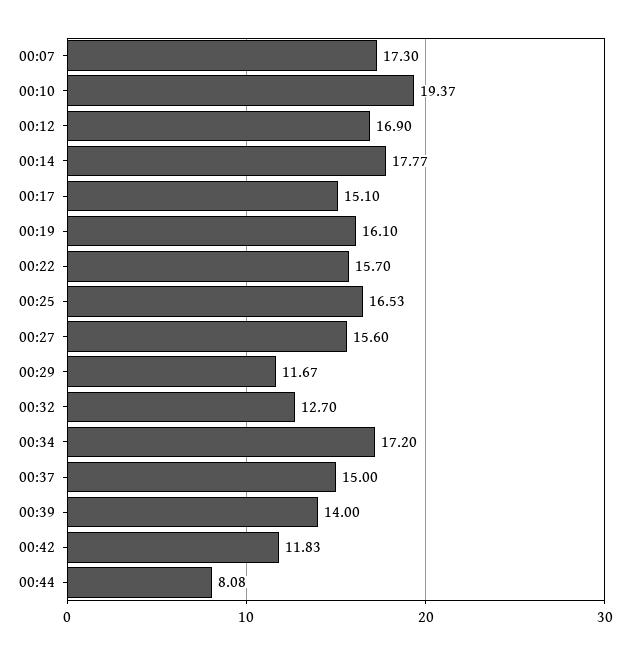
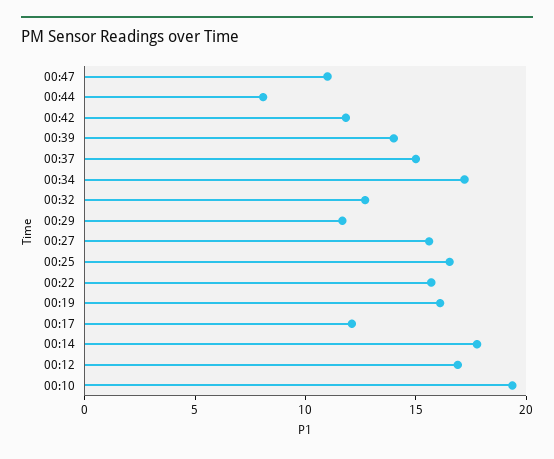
00:07: 17.3 -> none
00:17: 15.1 -> 12
00:47: none -> 11

